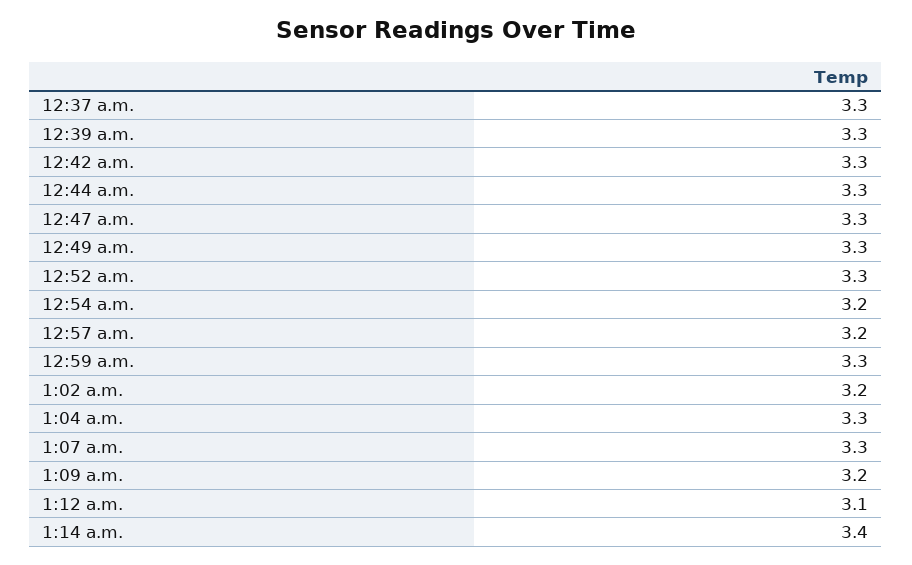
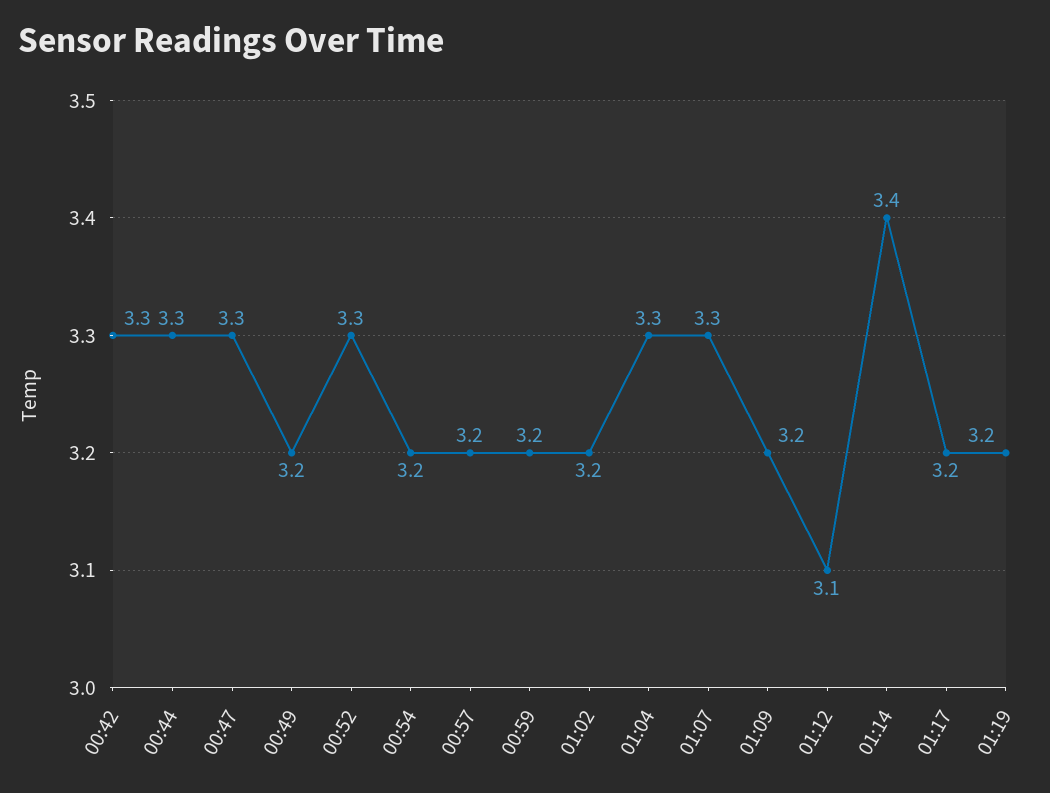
12:37 a.m.: 3.3 -> none
12:39 a.m.: 3.3 -> none
12:49 a.m.: 3.3 -> 3.2
12:59 a.m.: 3.3 -> 3.2
01:17: none -> 3.2
01:19: none -> 3.2

